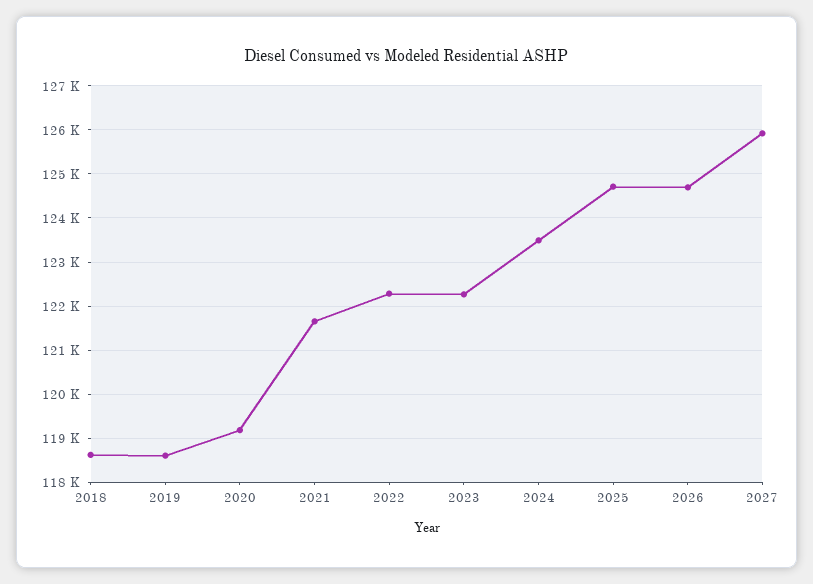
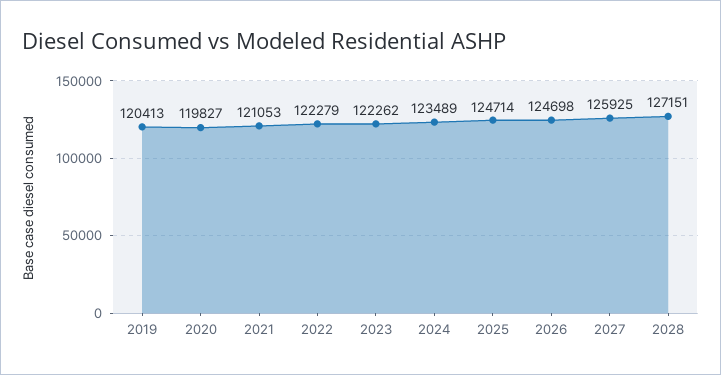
2018: 118600 -> none
2019: 118600 -> 120413
2020: 119200 -> 119827
2021: 121600 -> 121053
2028: none -> 127151

